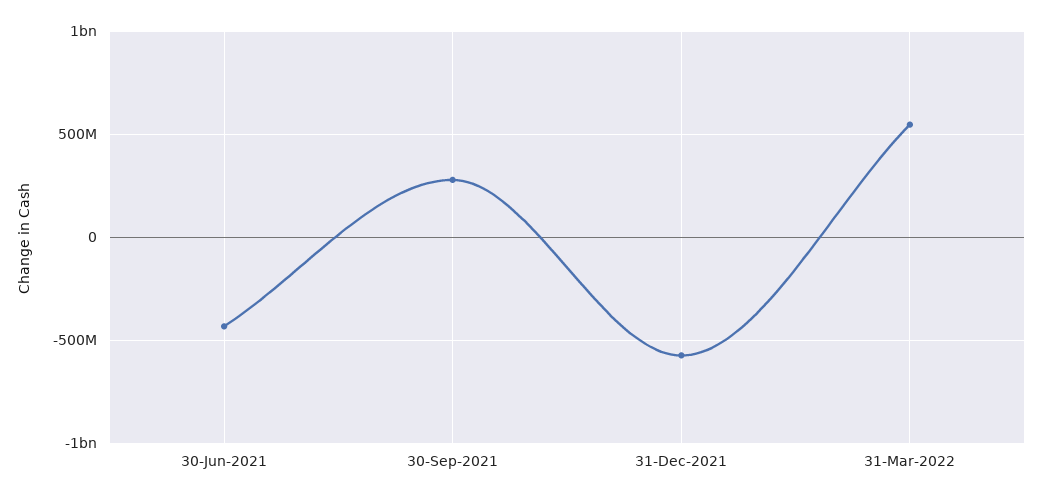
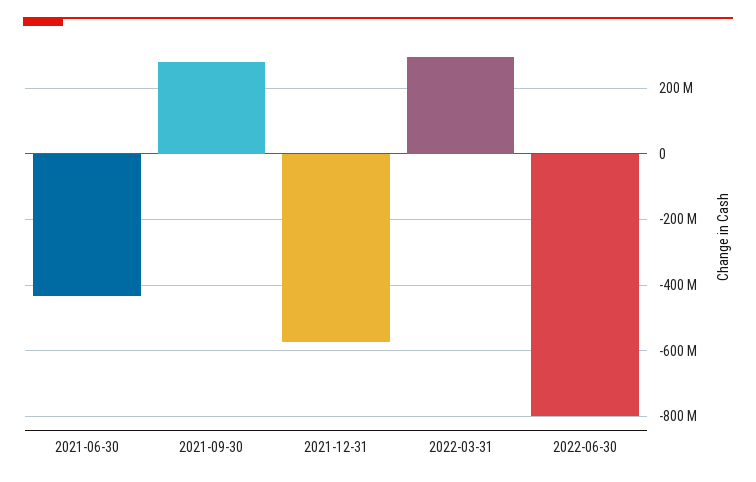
31-Mar-2022: 550000000 -> 300000000
2022-06-30: none -> -800000000

